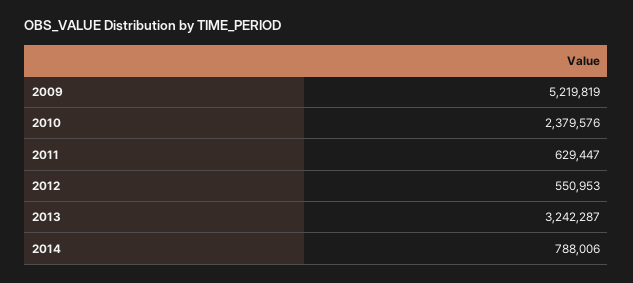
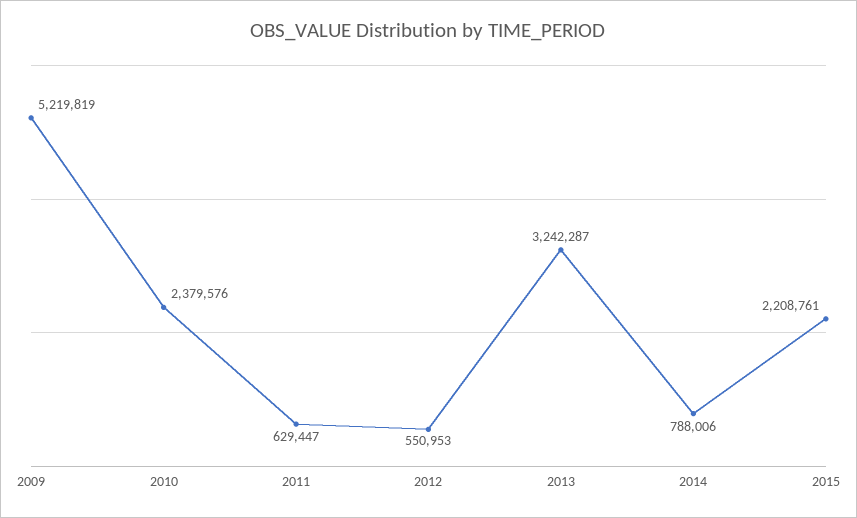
2015: none -> 2208761

